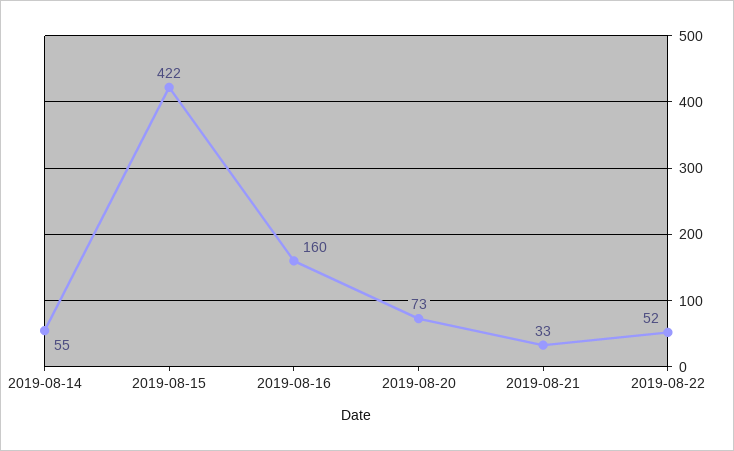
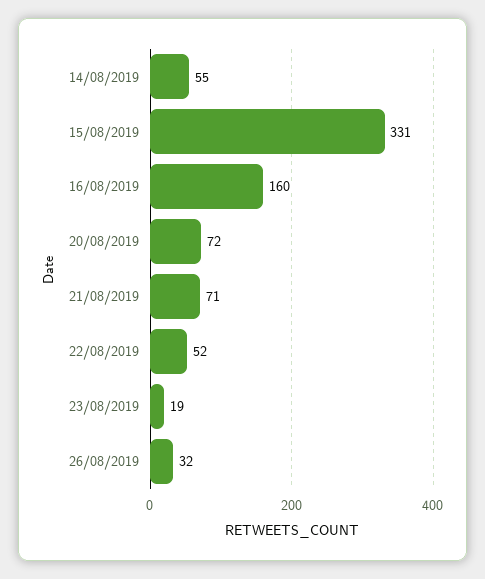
2019-08-15: 422 -> 331
2019-08-20: 73 -> 72
2019-08-21: 33 -> 71
23/08/2019: none -> 19
26/08/2019: none -> 32

